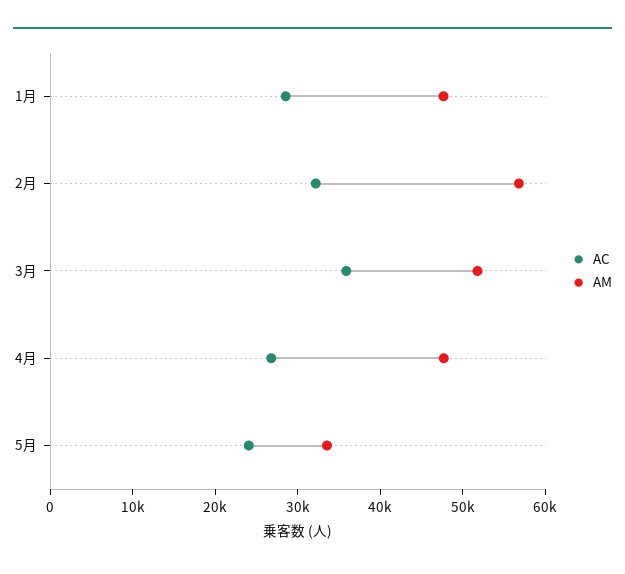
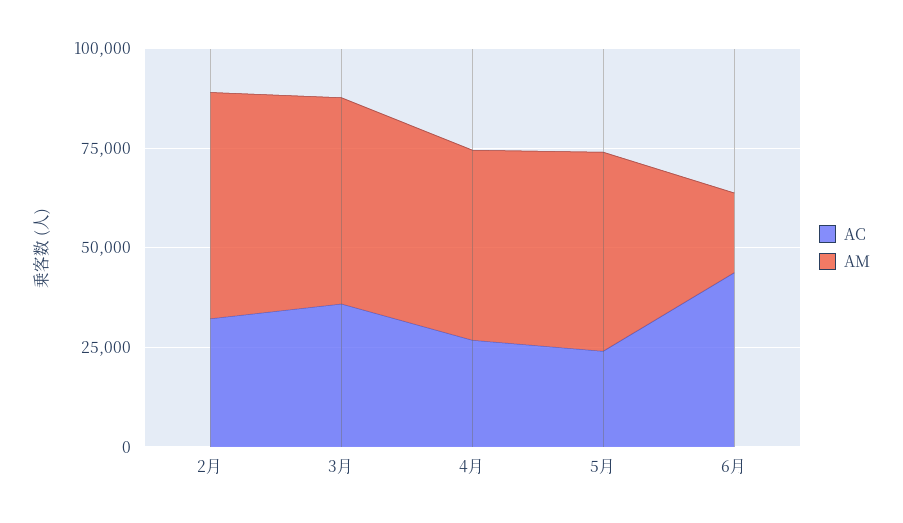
AC, 1月: 28000 -> none
AM, 1月: 48000 -> none
AM, 5月: 34000 -> 50000
AC, 6月: none -> 45000
AM, 6月: none -> 20000

